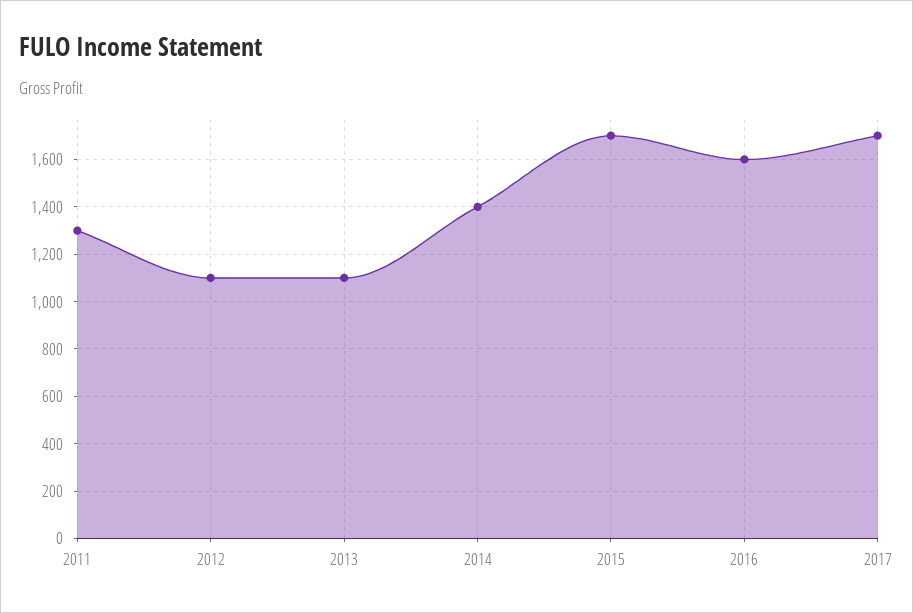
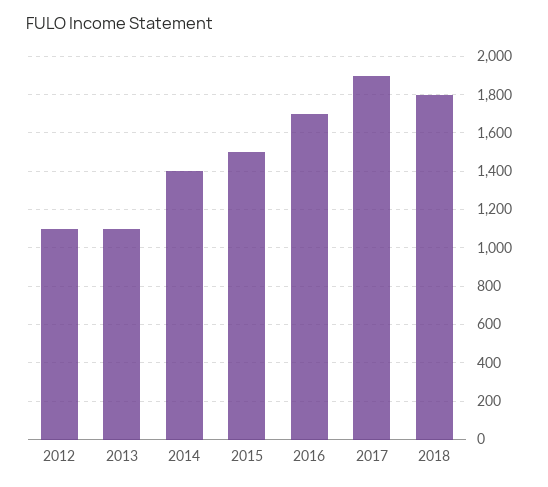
2011: 1300 -> none
2015: 1700 -> 1500
2016: 1600 -> 1700
2017: 1700 -> 1900
2018: none -> 1800

